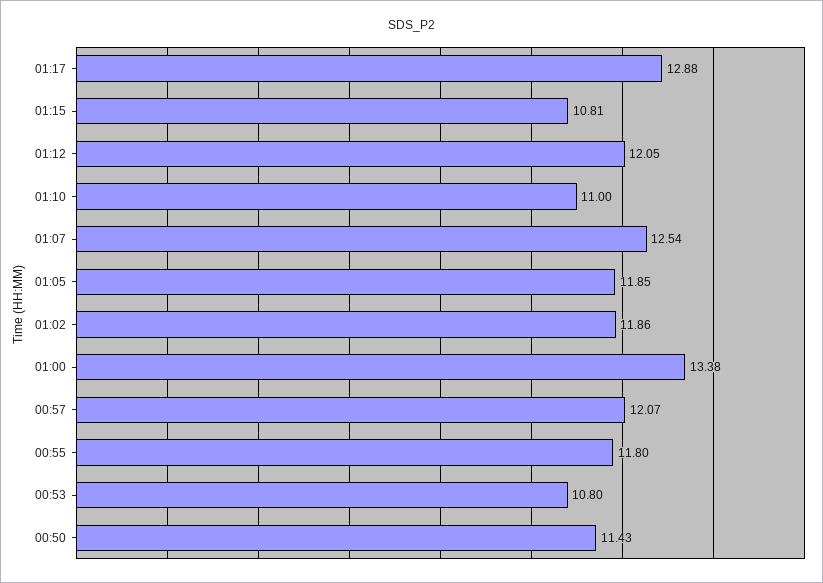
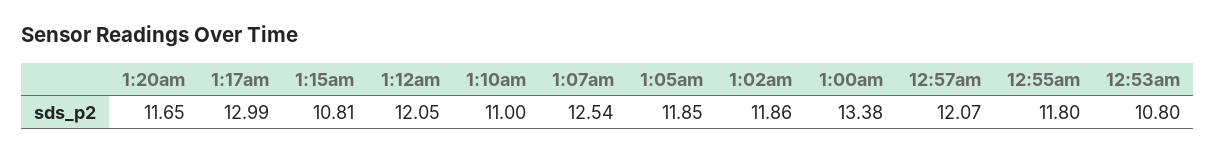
01:17: 12.88 -> 12.99
00:50: 11.43 -> none
1:20am: none -> 11.65

